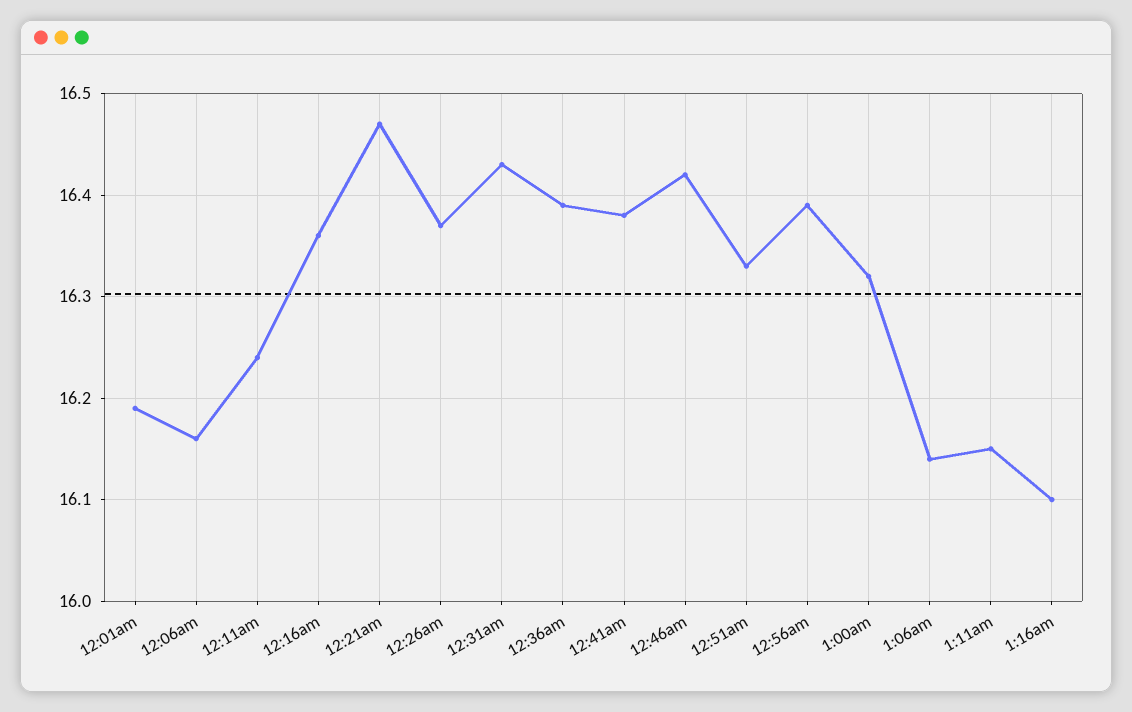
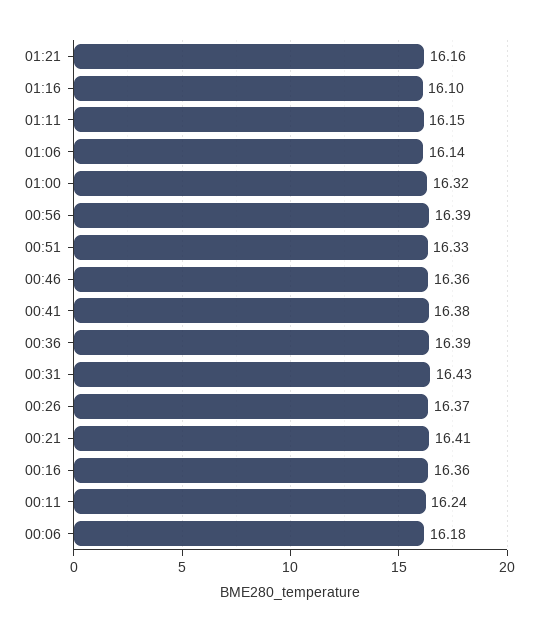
12:01am: 16.19 -> none
12:06am: 16.16 -> 16.18
12:21am: 16.47 -> 16.41
12:46am: 16.42 -> 16.36
01:21: none -> 16.16

